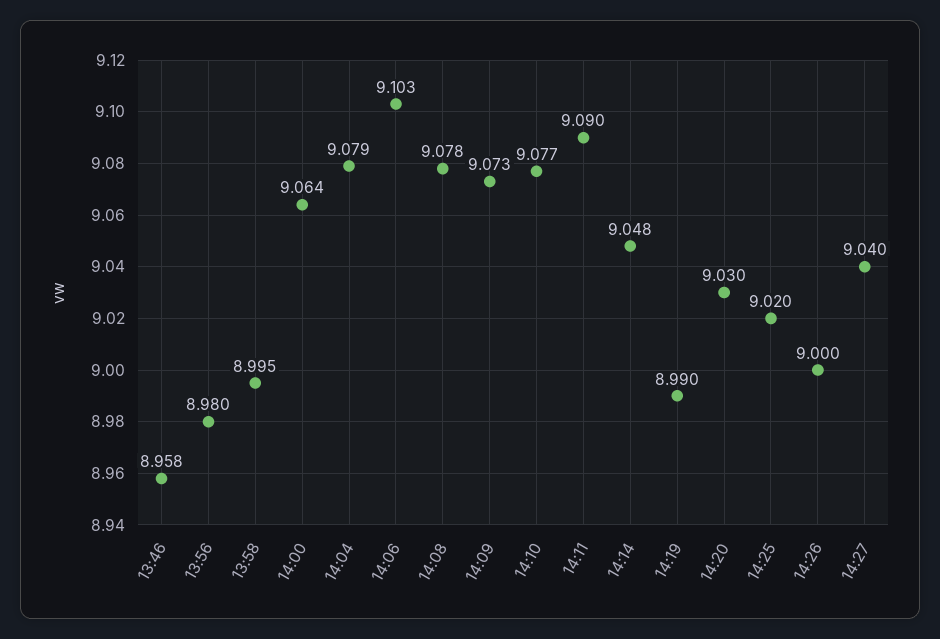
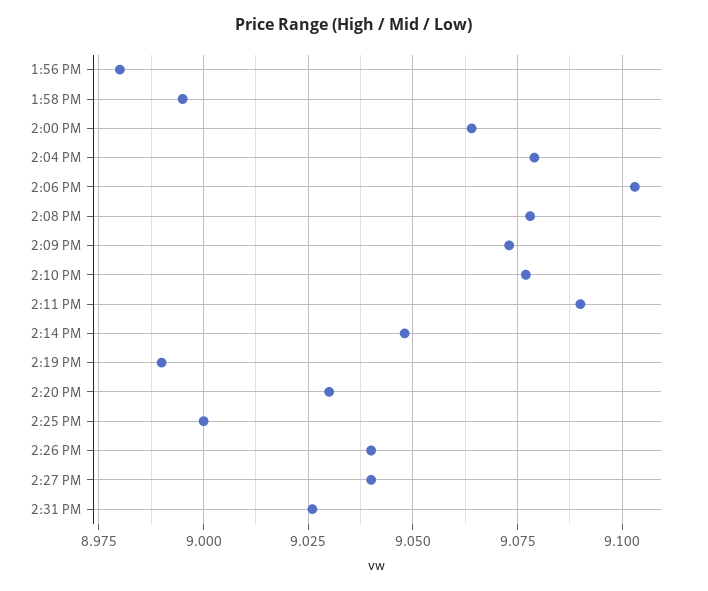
13:46: 8.958 -> none
14:25: 9.02 -> 9
14:26: 9 -> 9.04
2:31 PM: none -> 9.025

